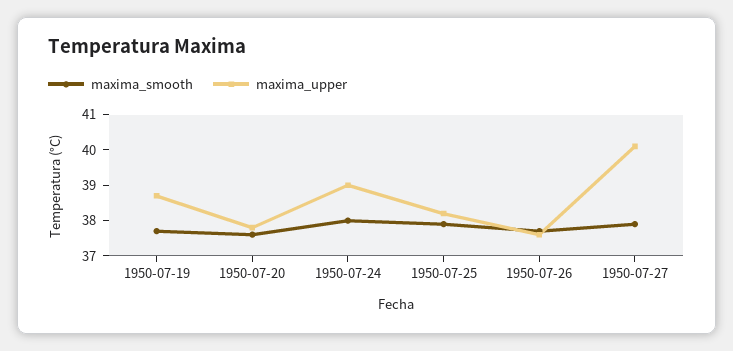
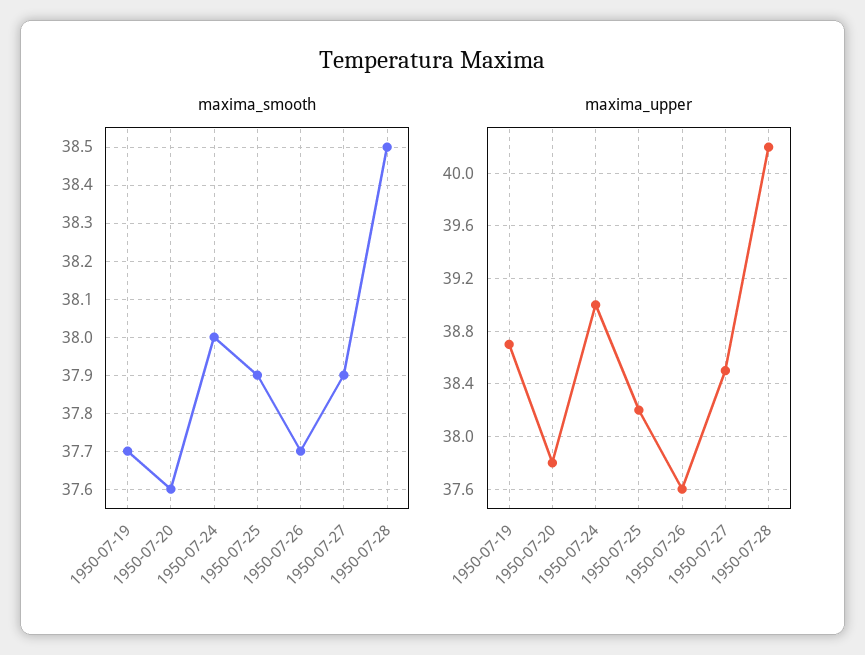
maxima_upper, 1950-07-27: 40 -> 38.5
maxima_smooth, 1950-07-28: none -> 38.5
maxima_upper, 1950-07-28: none -> 40.2

